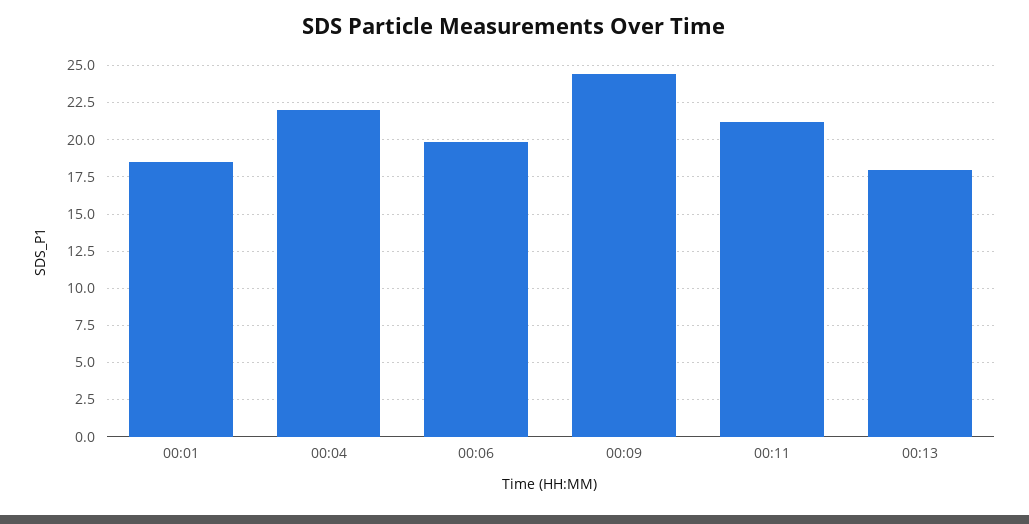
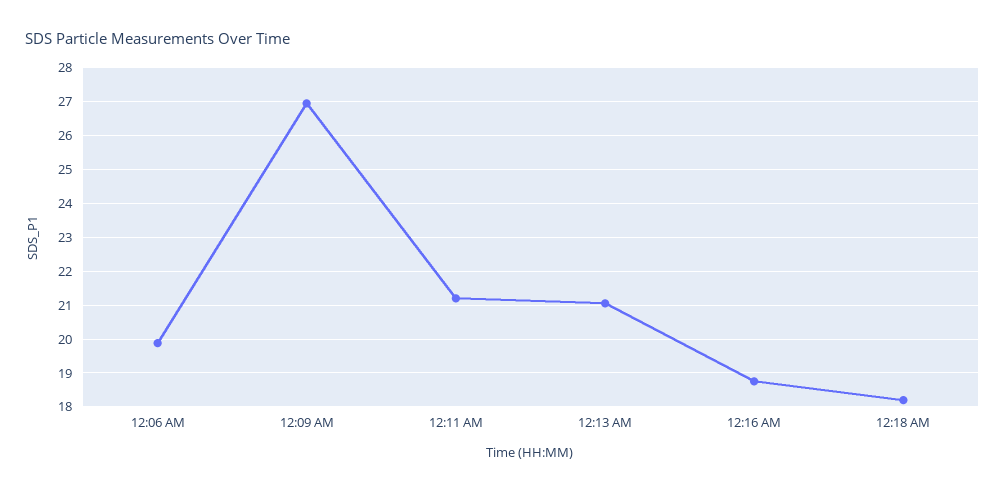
00:01: 18.5 -> none
00:04: 22 -> none
00:09: 24.5 -> 27
00:13: 18 -> 21
12:16 AM: none -> 18.8
12:18 AM: none -> 18.2

